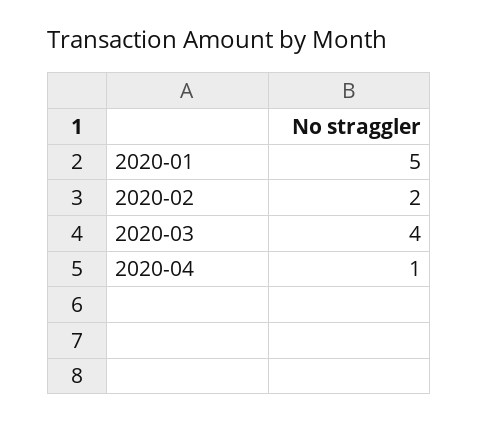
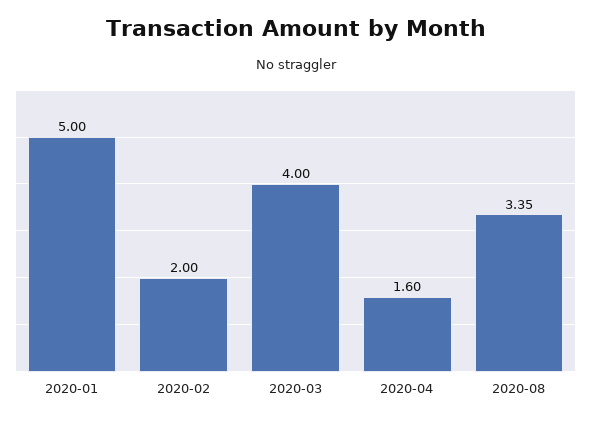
2020-04: 1 -> 1.6
2020-08: none -> 3.35

